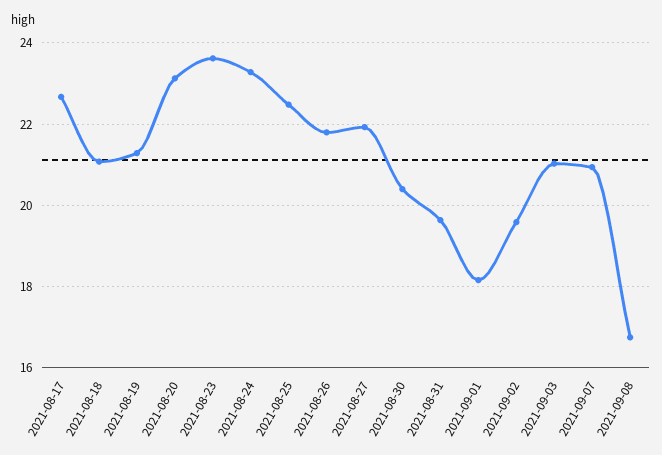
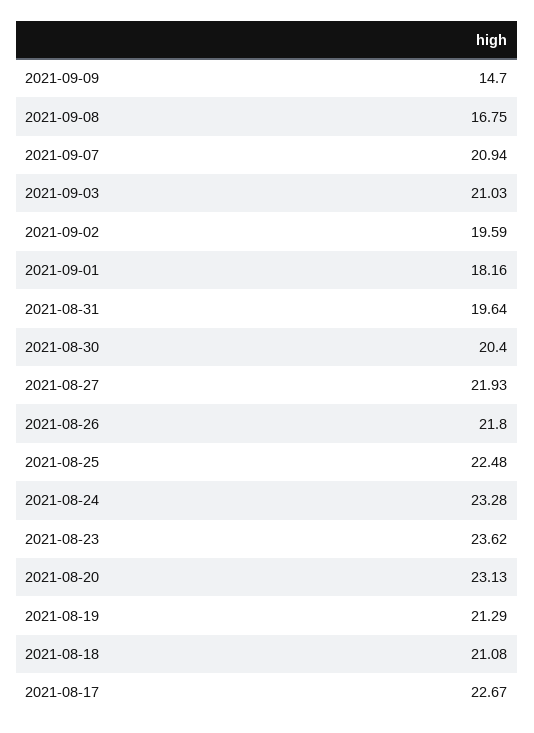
2021-09-09: none -> 14.7

